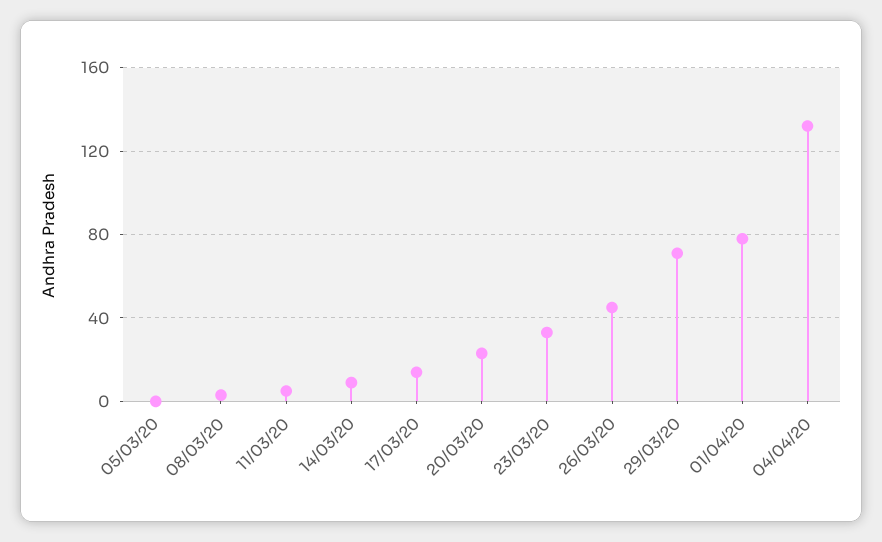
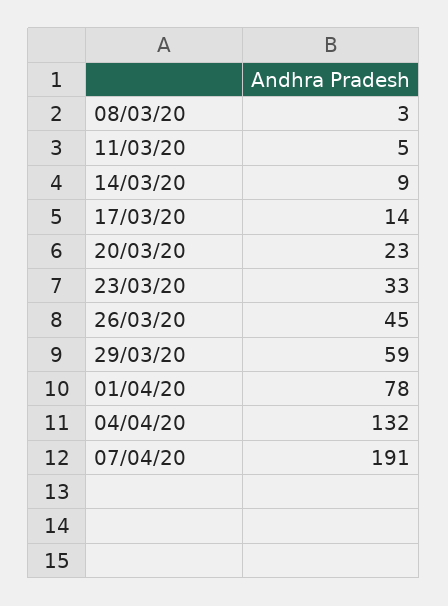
05/03/20: 0 -> none
29/03/20: 70 -> 59
07/04/20: none -> 191

